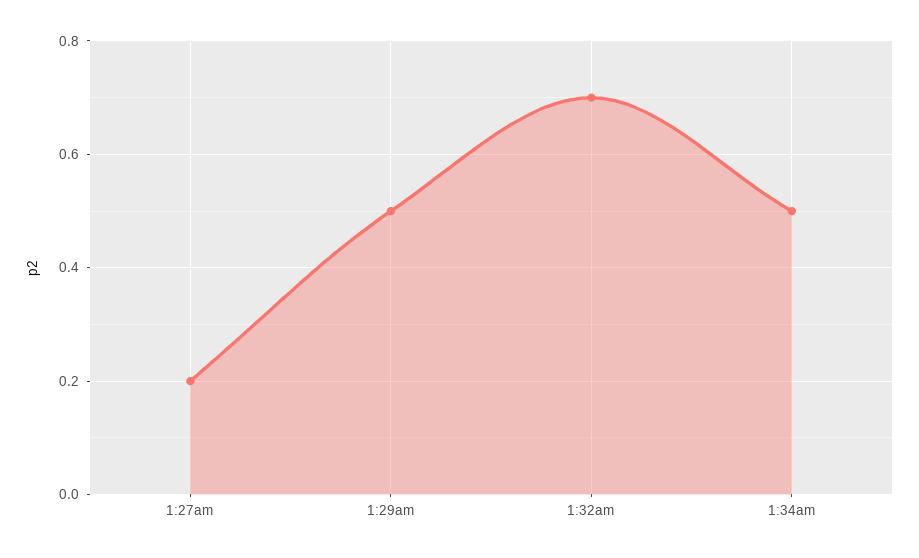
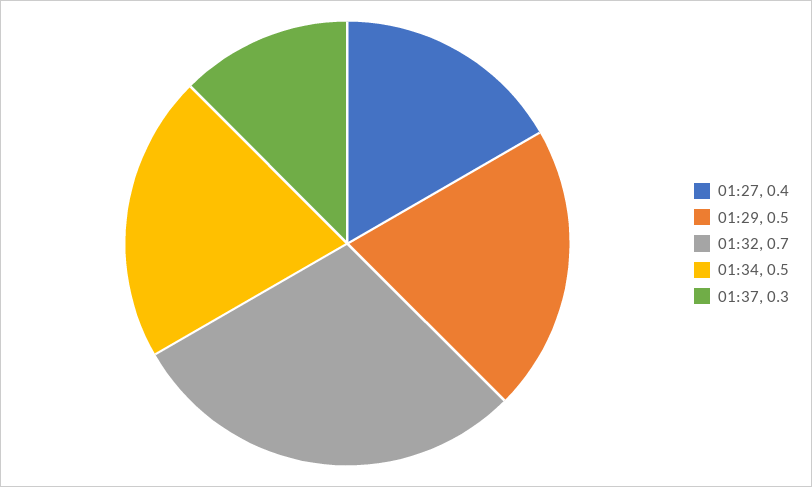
1:27am: 0.2 -> 0.4
01:37: none -> 0.3

